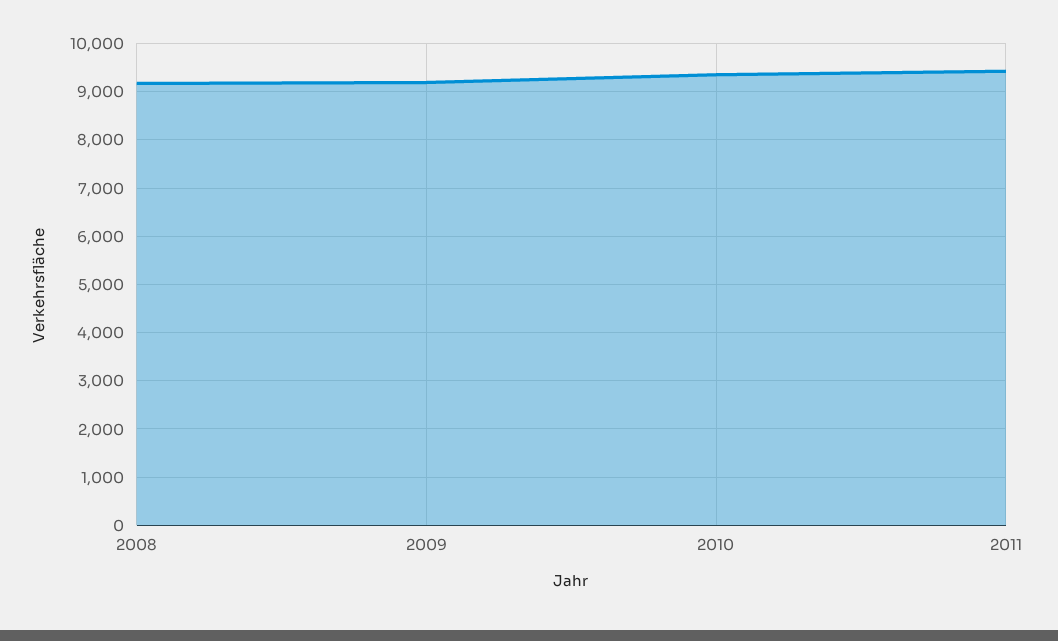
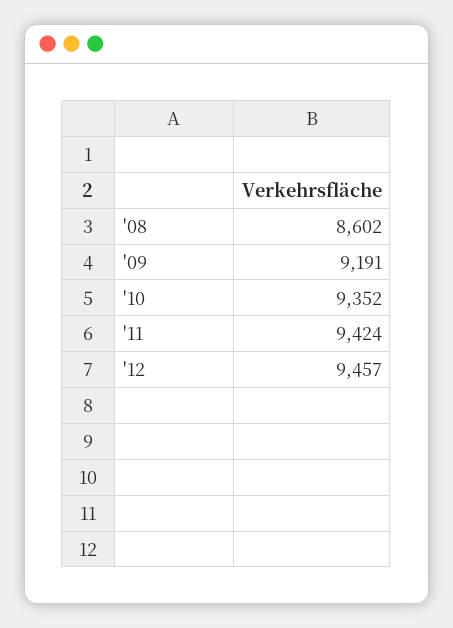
2008: 9200 -> 8602
'12: none -> 9457

